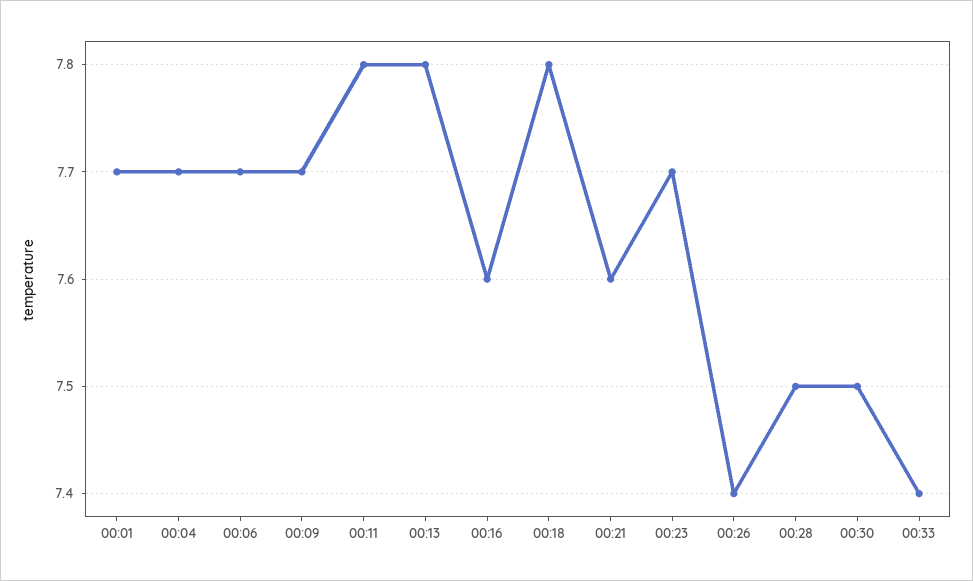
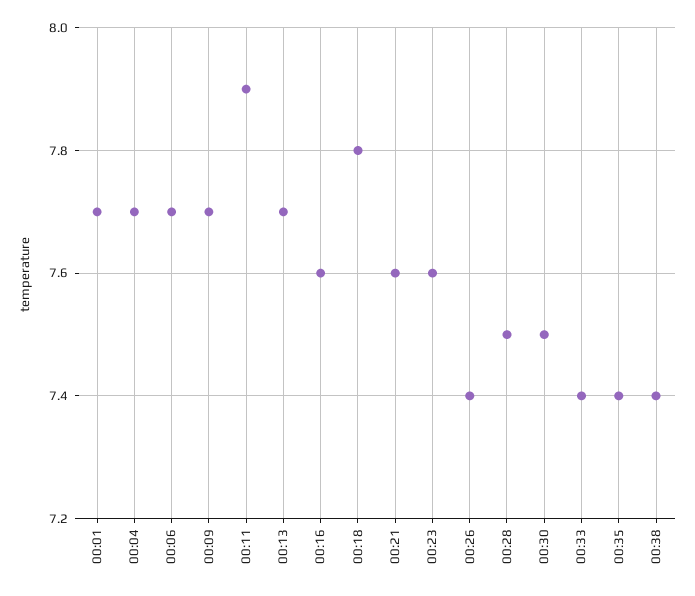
00:11: 7.8 -> 7.9
00:13: 7.8 -> 7.7
00:23: 7.7 -> 7.6
00:35: none -> 7.4
00:38: none -> 7.4

